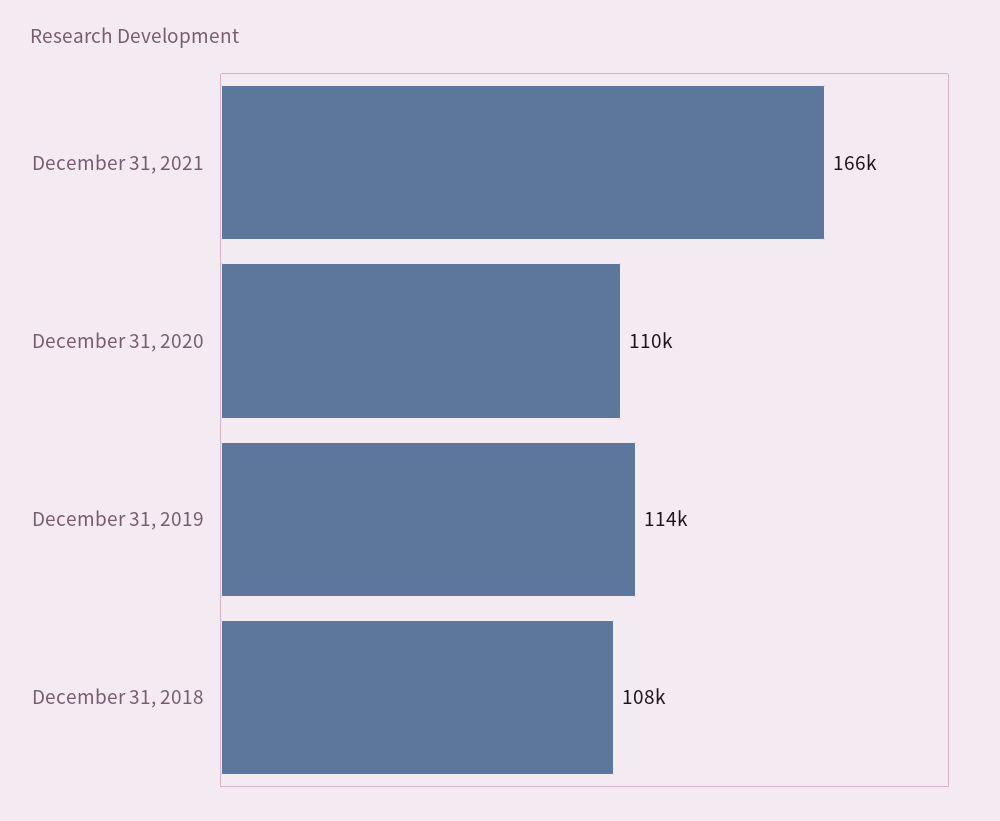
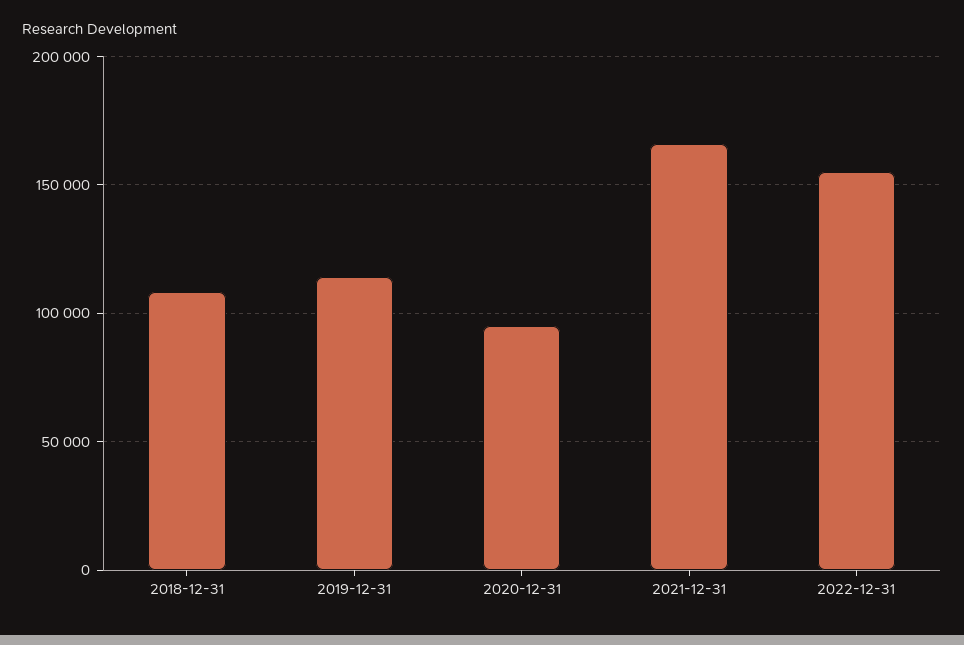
December 31, 2020: 110000 -> 95000
2022-12-31: none -> 155000

